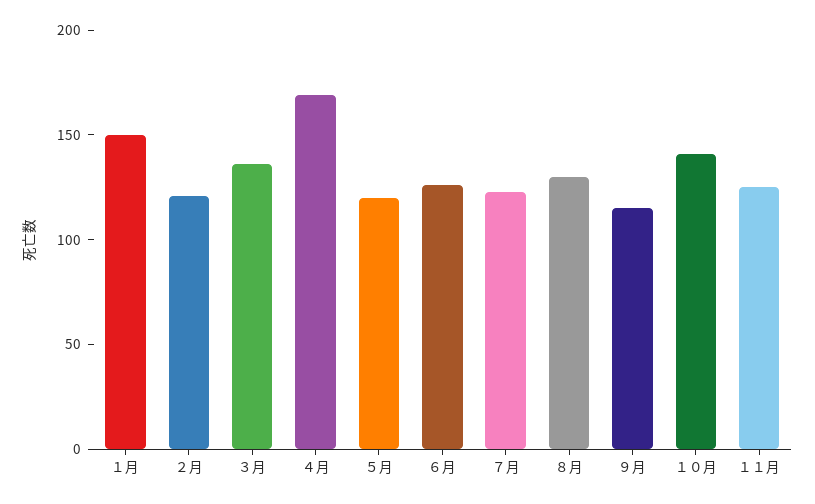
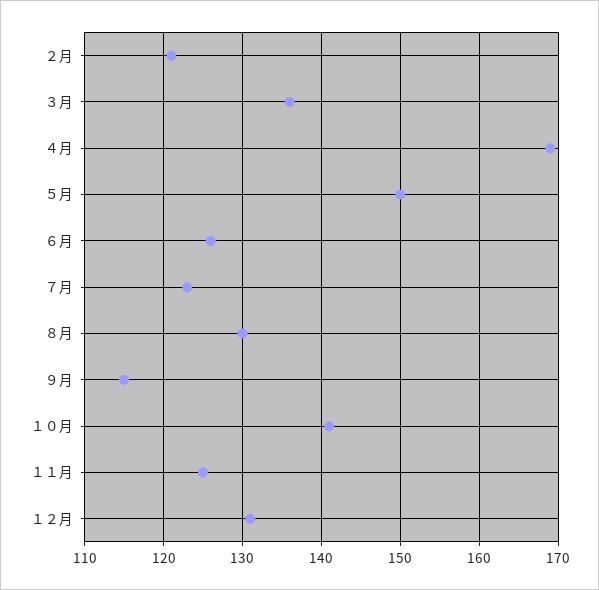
１月: 150 -> none
５月: 120 -> 150
１２月: none -> 131

